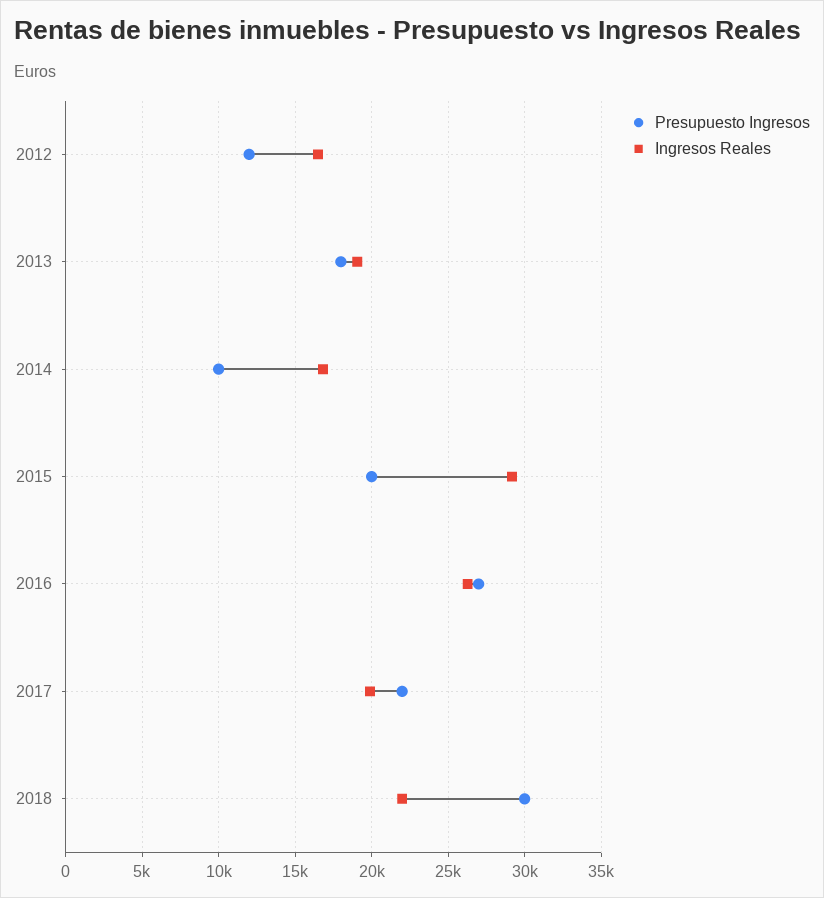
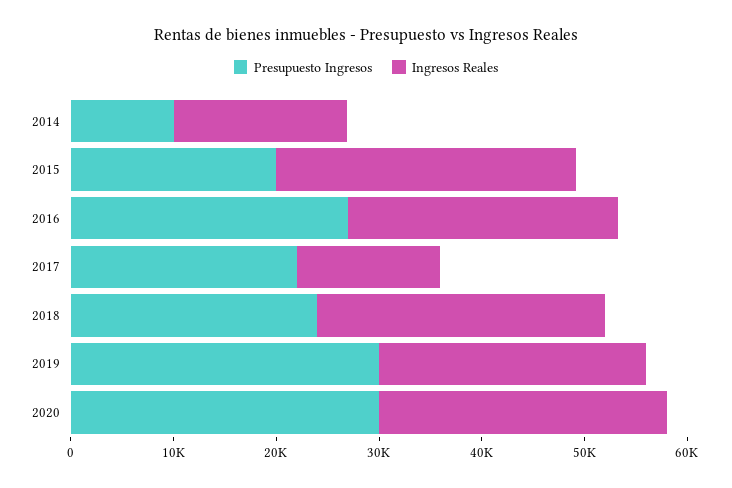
Presupuesto Ingresos, 2012: 12000 -> none
Ingresos Reales, 2012: 16500 -> none
Presupuesto Ingresos, 2013: 18000 -> none
Ingresos Reales, 2013: 19000 -> none
Ingresos Reales, 2017: 20000 -> 14000
Presupuesto Ingresos, 2018: 30000 -> 24000
Ingresos Reales, 2018: 22000 -> 28000
Presupuesto Ingresos, 2019: none -> 30000
Ingresos Reales, 2019: none -> 26000
Presupuesto Ingresos, 2020: none -> 30000
Ingresos Reales, 2020: none -> 28000

